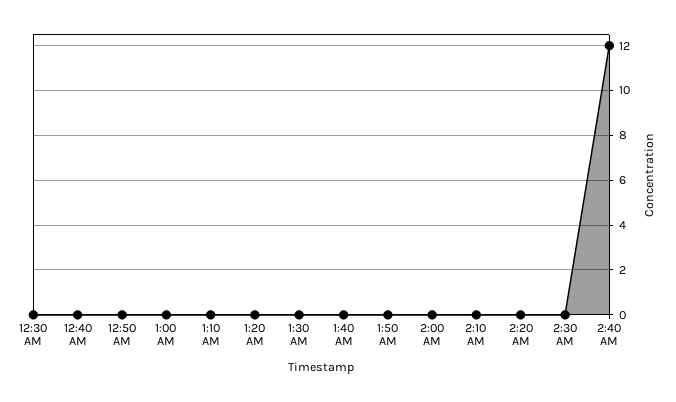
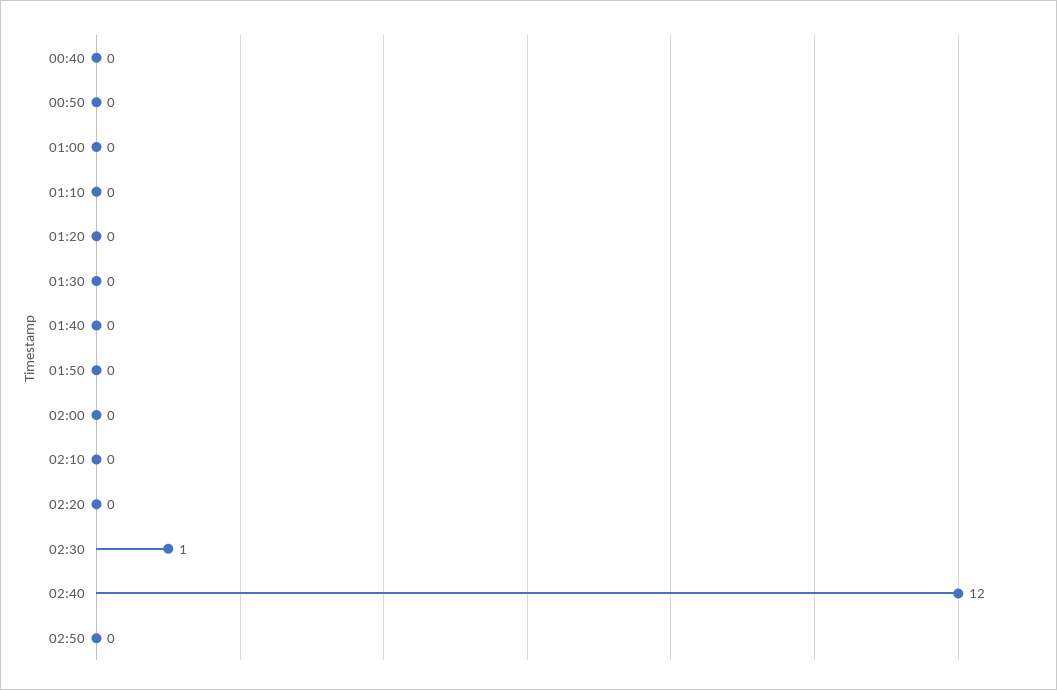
12:30 AM: 0 -> none
2:30 AM: 0 -> 1
02:50: none -> 0

